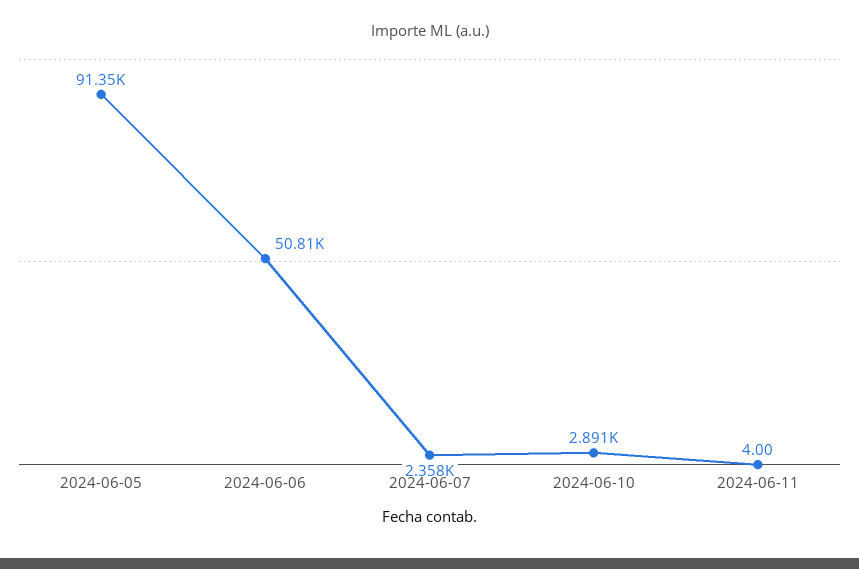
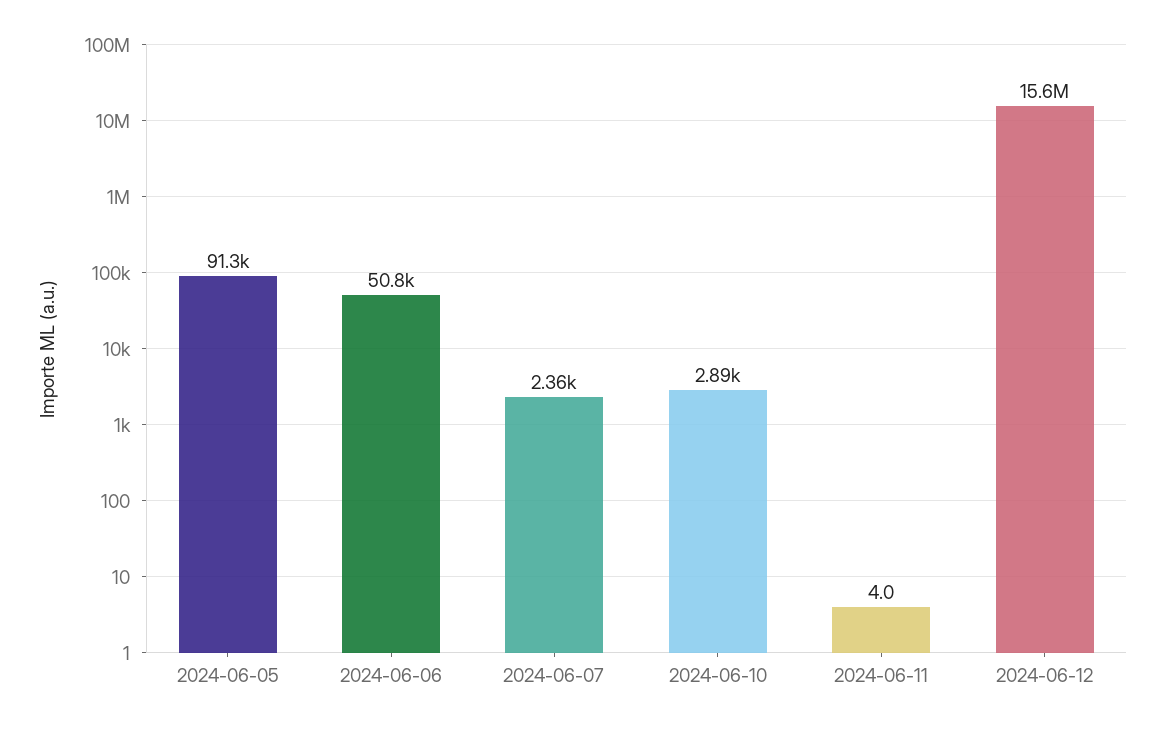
2024-06-12: none -> 15600000

